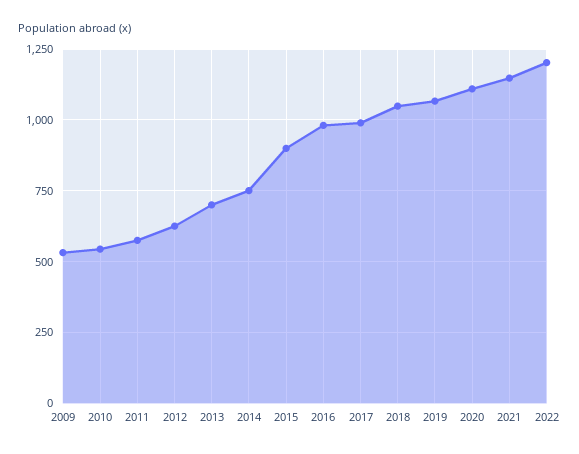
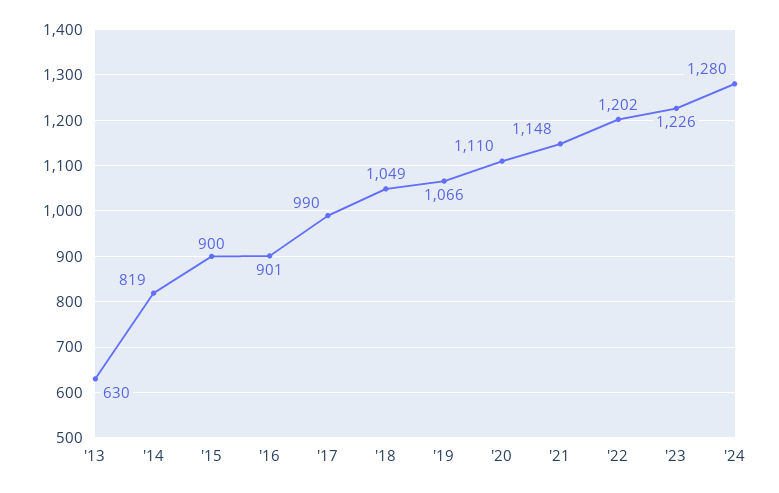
2009: 525 -> none
2010: 550 -> none
2011: 575 -> none
2012: 625 -> none
2013: 700 -> 630
2014: 750 -> 819
2016: 975 -> 901
'23: none -> 1226
'24: none -> 1280

